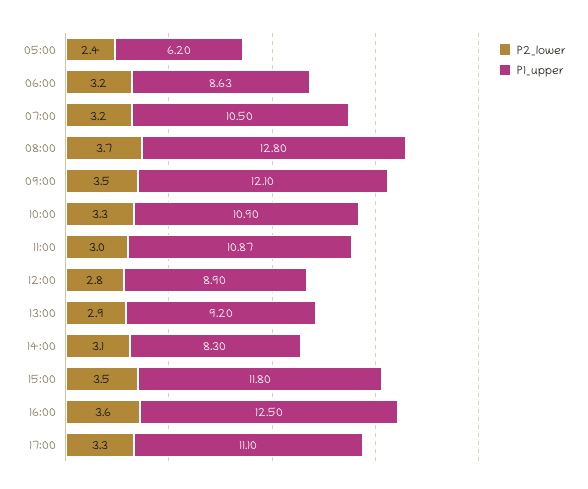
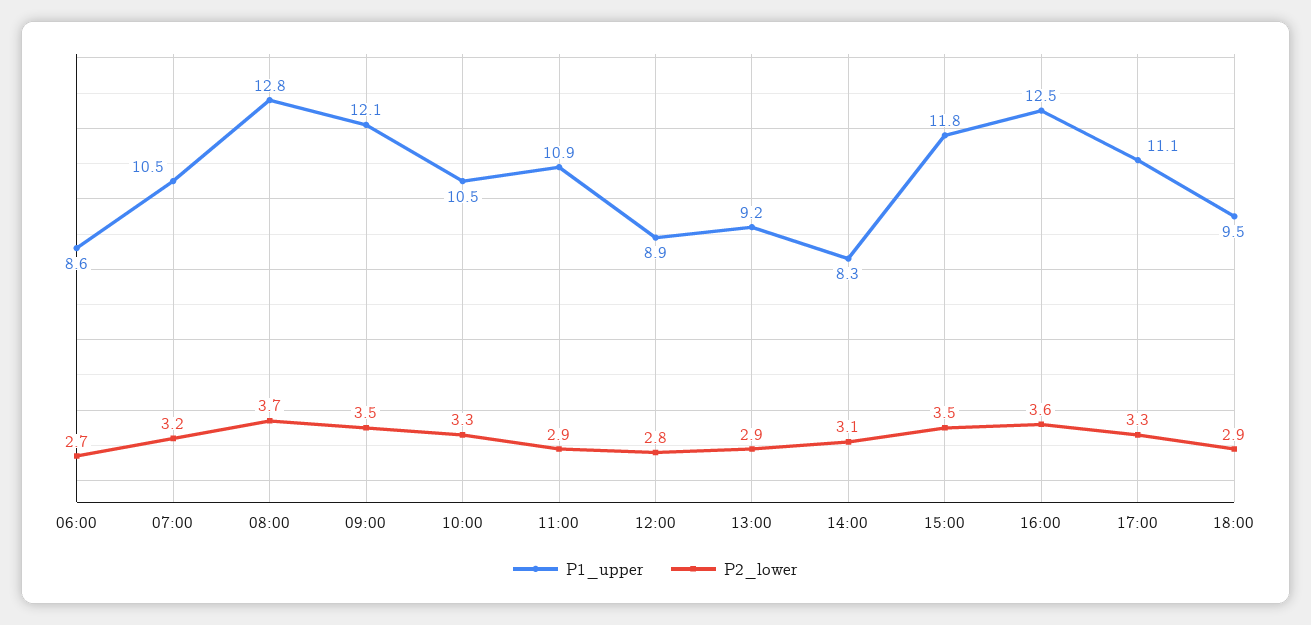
P2_lower, 05:00: 2.4 -> none
P1_upper, 05:00: 6.2 -> none
P2_lower, 06:00: 3.2 -> 2.7
P1_upper, 10:00: 10.9 -> 10.5
P2_lower, 11:00: 3 -> 2.9
P1_upper, 18:00: none -> 9.5
P2_lower, 18:00: none -> 2.9

